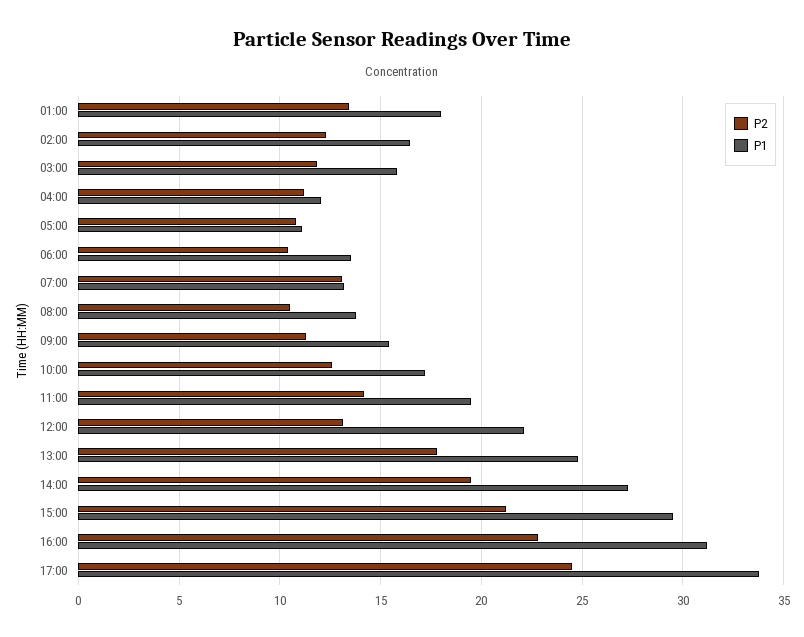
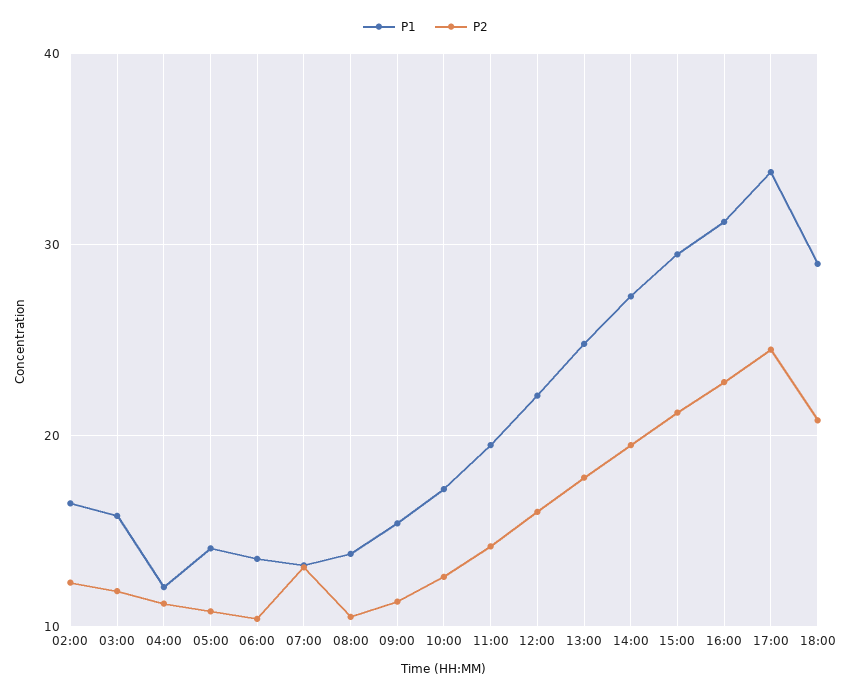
P2, 01:00: 13.5 -> none
P1, 01:00: 18 -> none
P1, 05:00: 11 -> 14
P2, 12:00: 13 -> 16
P1, 18:00: none -> 29
P2, 18:00: none -> 21

